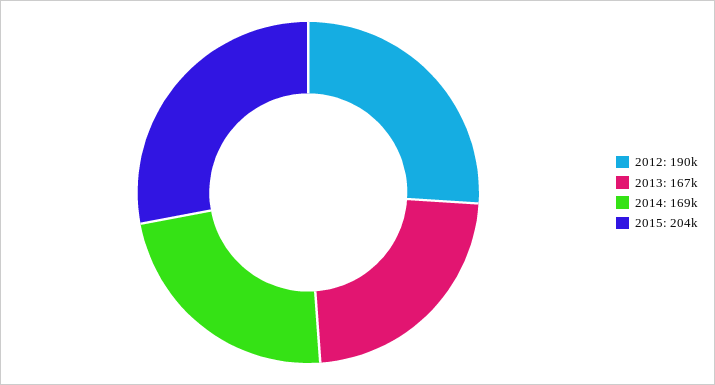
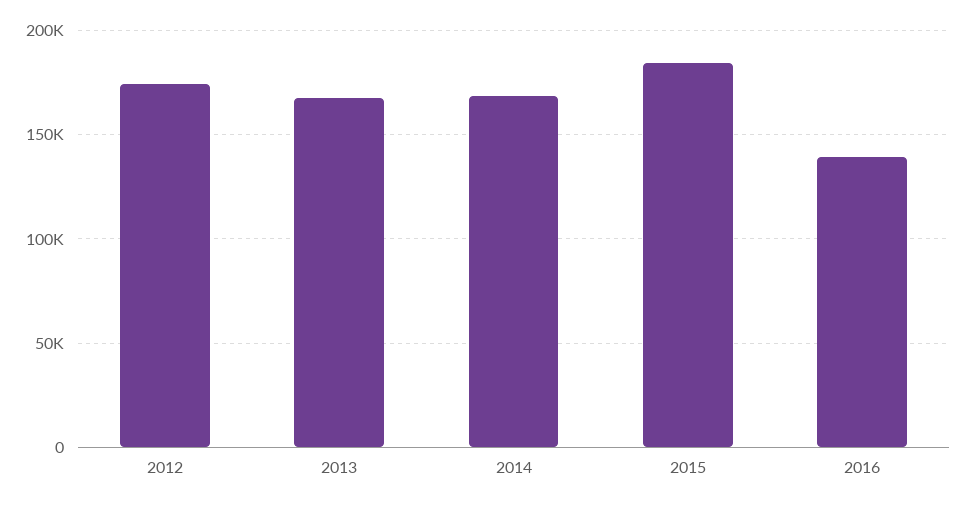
2012: 190000 -> 175000
2015: 204000 -> 185000
2016: none -> 140000

